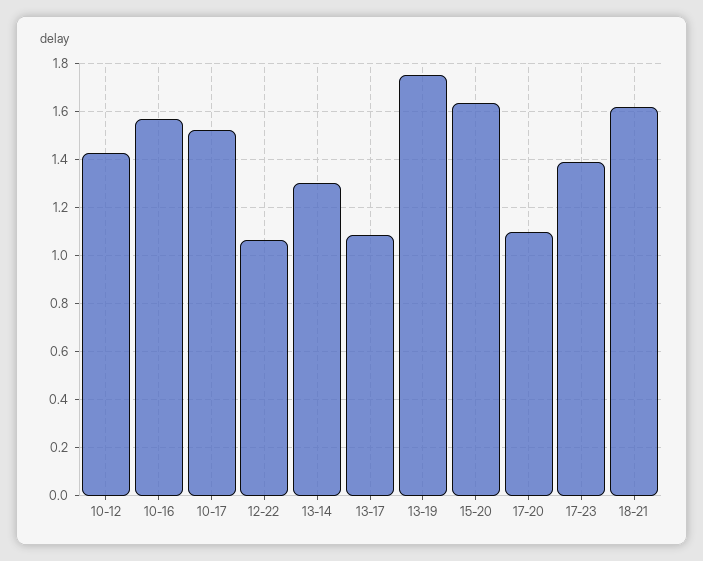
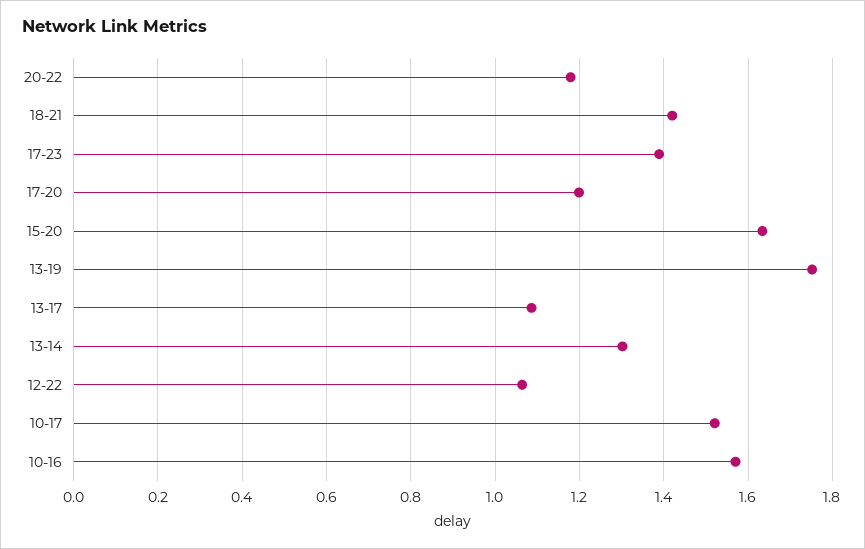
10-12: 1.425 -> none
17-20: 1.1 -> 1.2
18-21: 1.625 -> 1.42
20-22: none -> 1.18

